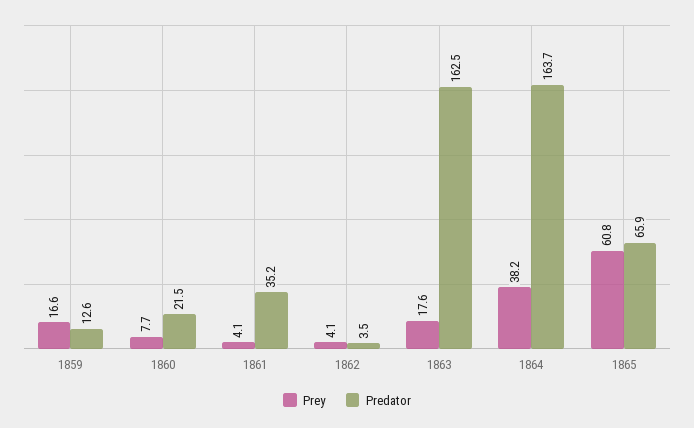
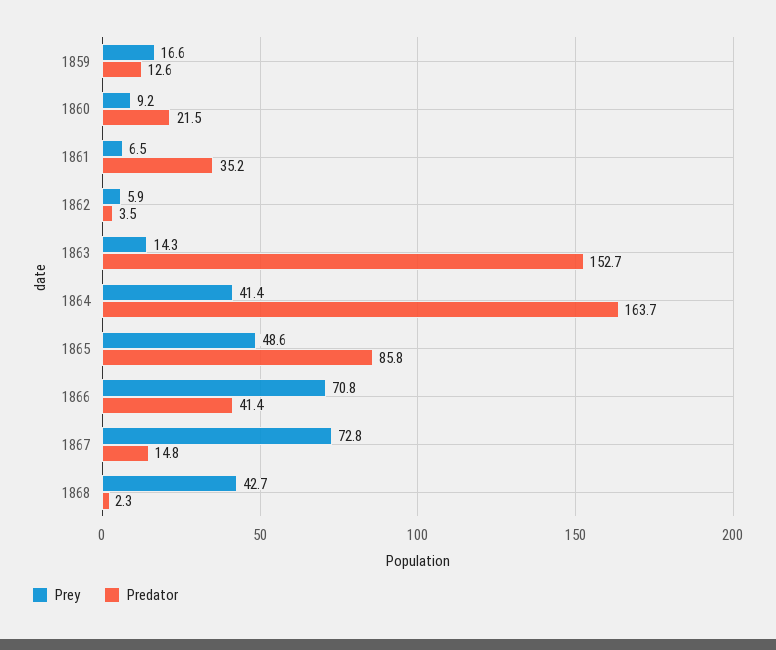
Prey, 1860: 7.7 -> 9.2
Prey, 1861: 4.1 -> 6.5
Prey, 1862: 4.1 -> 5.9
Prey, 1863: 17.6 -> 14.3
Predator, 1863: 162.5 -> 152.7
Prey, 1864: 38.2 -> 41.4
Prey, 1865: 60.8 -> 48.6
Predator, 1865: 65.9 -> 85.8
Prey, 1866: none -> 70.8
Predator, 1866: none -> 41.4
Prey, 1867: none -> 72.8
Predator, 1867: none -> 14.8
Prey, 1868: none -> 42.7
Predator, 1868: none -> 2.3

